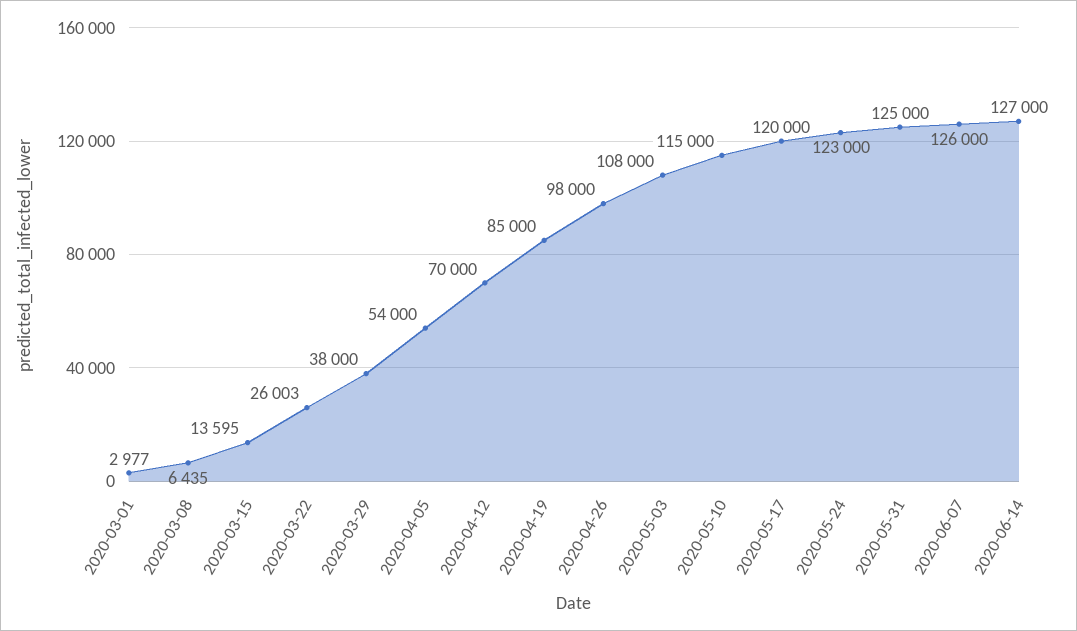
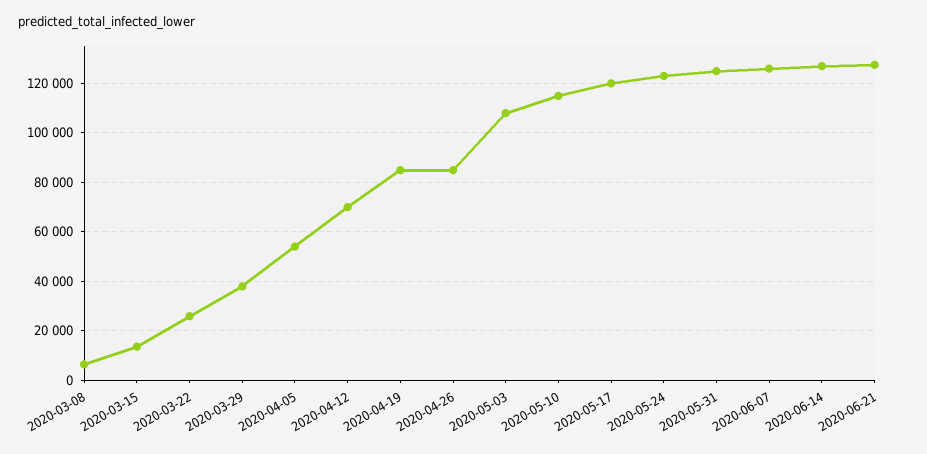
2020-03-01: 2977 -> none
2020-04-26: 98000 -> 85000
2020-06-21: none -> 127500

